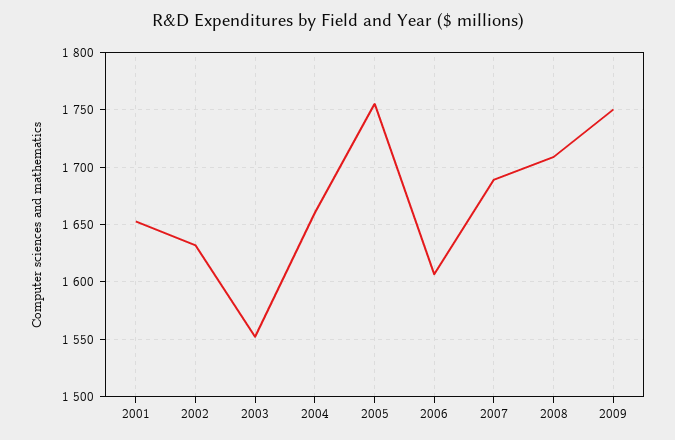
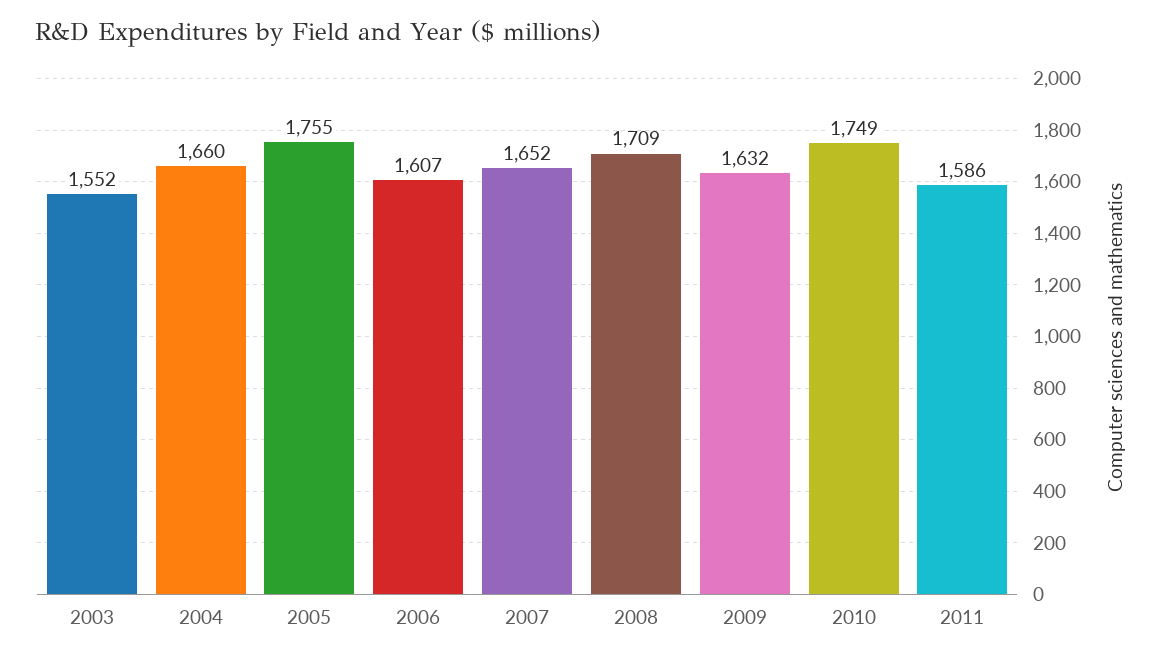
2001: 1650 -> none
2002: 1630 -> none
2007: 1690 -> 1652
2009: 1750 -> 1632
2010: none -> 1749
2011: none -> 1586

